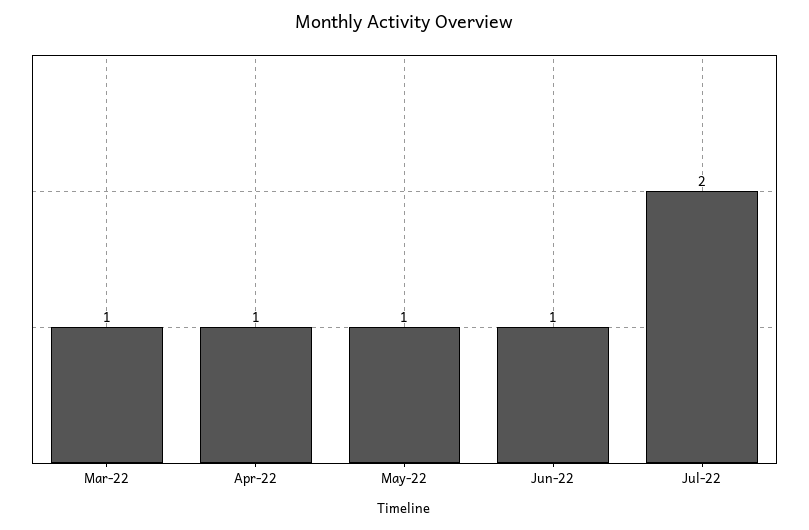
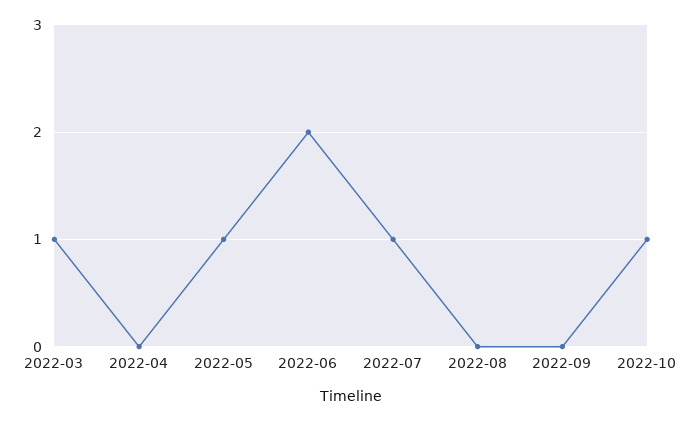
Apr-22: 1 -> 0
Jun-22: 1 -> 2
Jul-22: 2 -> 1
2022-08: none -> 0
2022-09: none -> 0
2022-10: none -> 1

